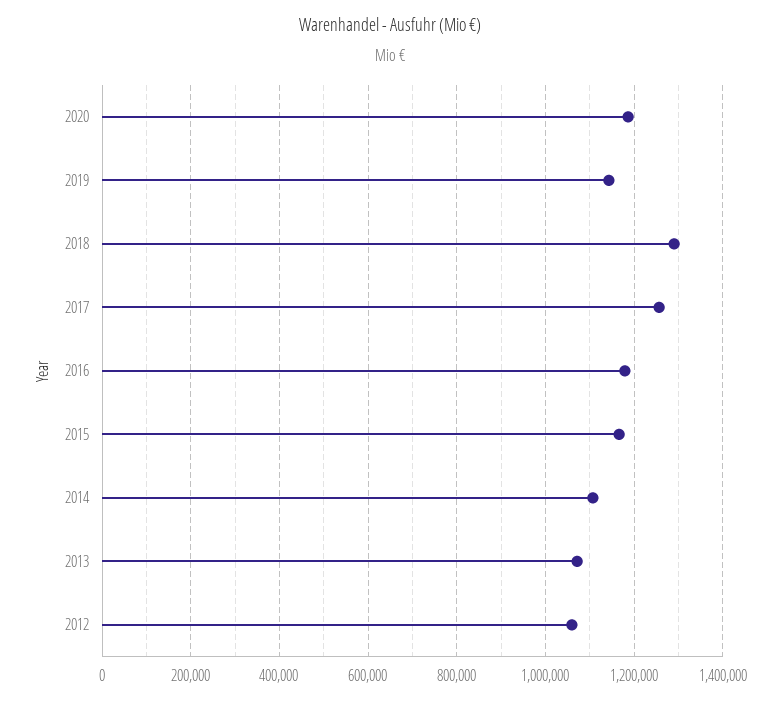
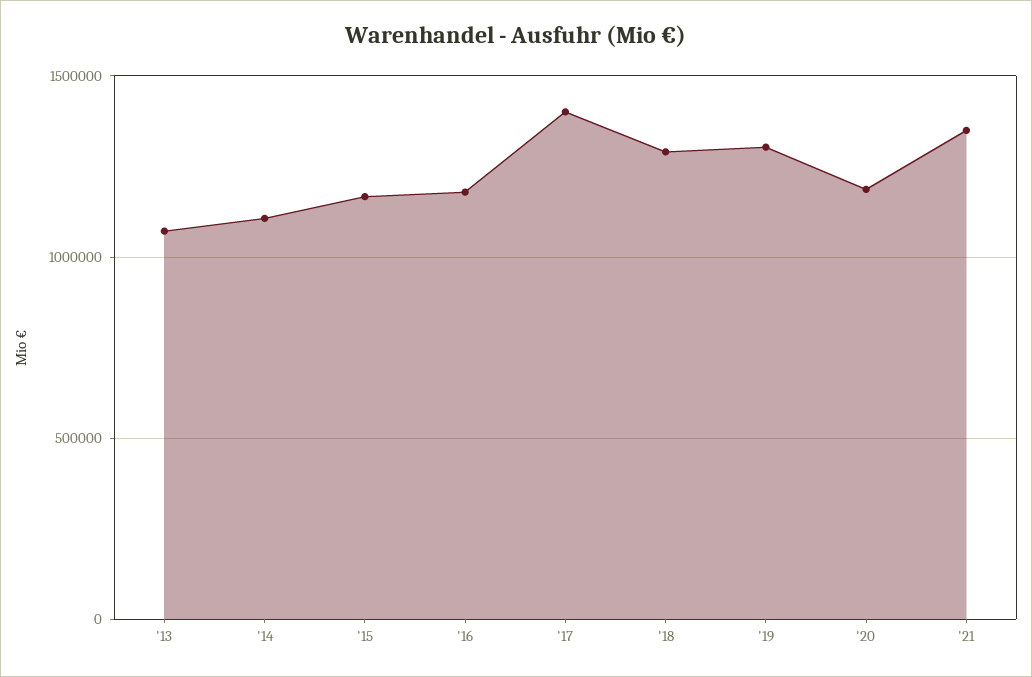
2019: 1140000 -> 1300000
2017: 1260000 -> 1400000
2012: 1060000 -> none
'21: none -> 1350000

